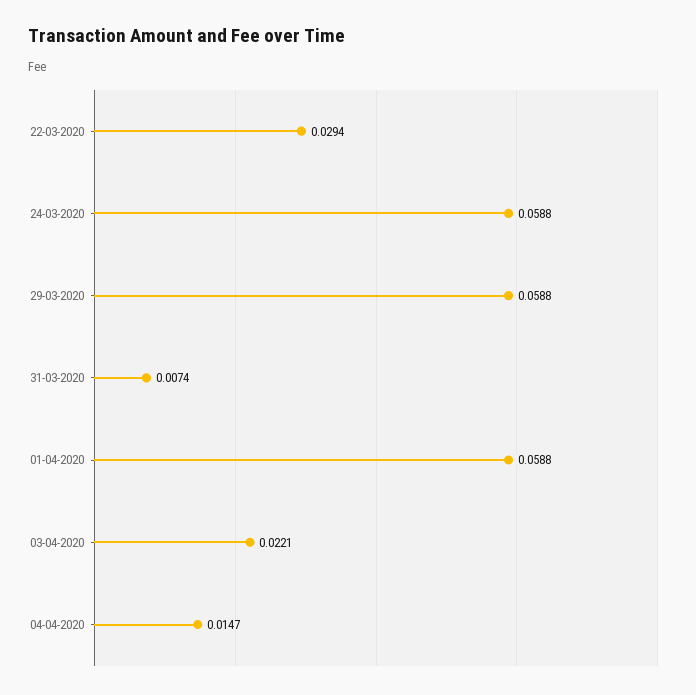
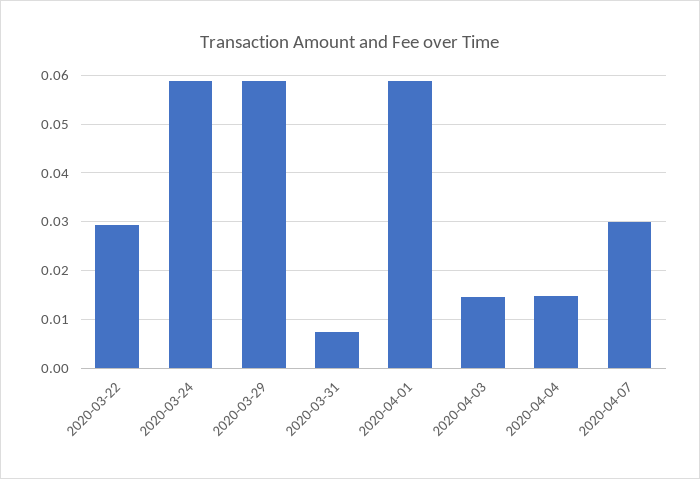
03-04-2020: 0.0221 -> 0.014
2020-04-07: none -> 0.03

